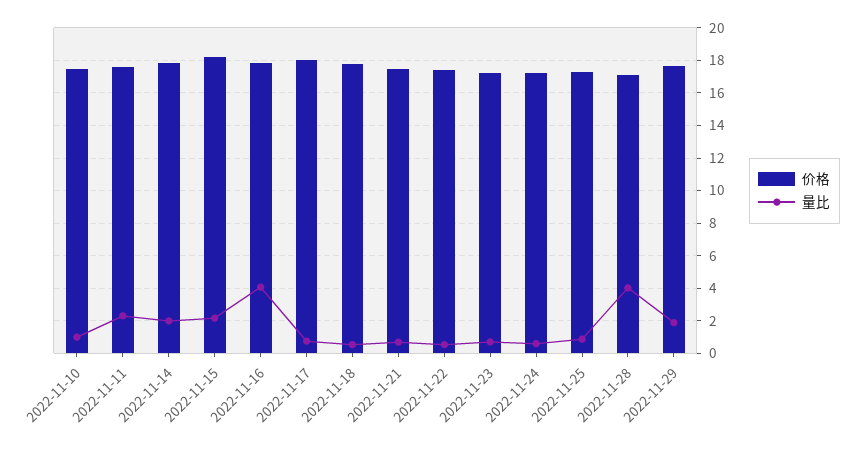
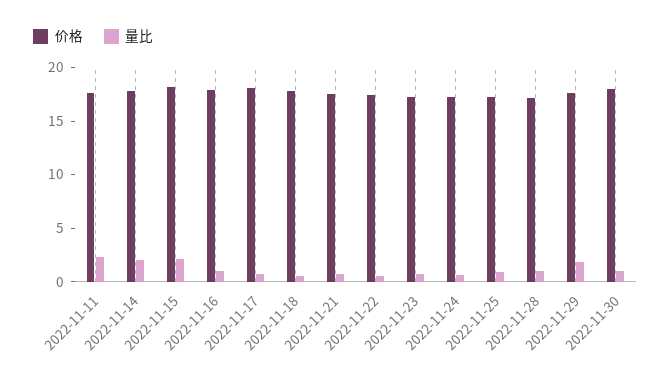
价格, 2022-11-10: 17.5 -> none
量比, 2022-11-10: 1 -> none
量比, 2022-11-16: 4 -> 1
量比, 2022-11-28: 4 -> 1
价格, 2022-11-30: none -> 18
量比, 2022-11-30: none -> 1

